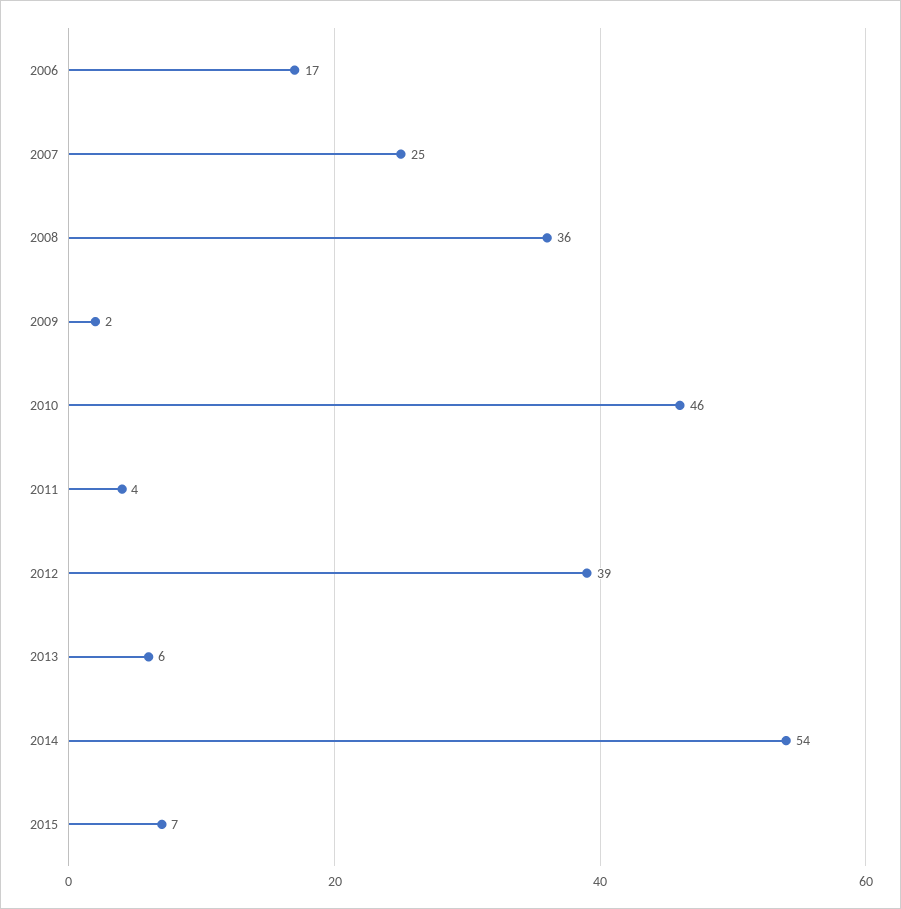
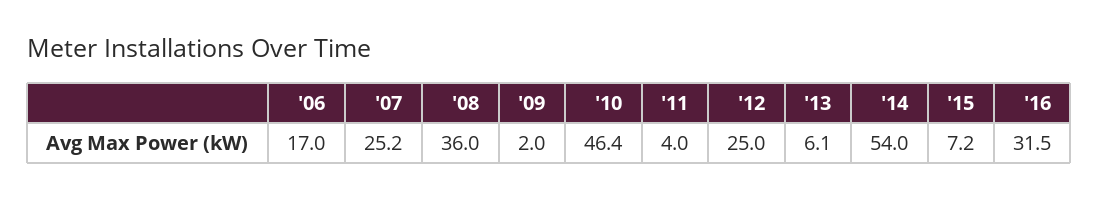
2012: 39 -> 25
'16: none -> 31.5

